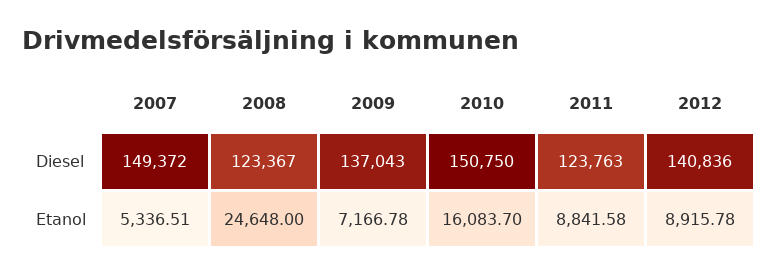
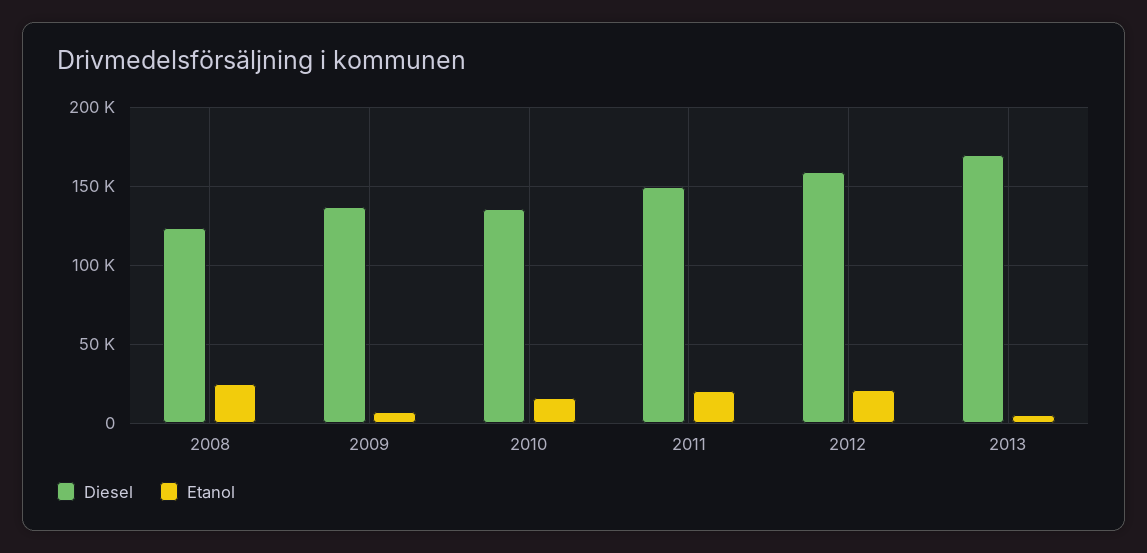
Diesel, 2007: 149372 -> none
Diesel, 2010: 150750 -> 135000
Diesel, 2011: 123763 -> 150000
Diesel, 2012: 140836 -> 160000
Etanol, 2007: 5336.51 -> none
Etanol, 2011: 8841.58 -> 20000
Etanol, 2012: 8915.78 -> 20000
Diesel, 2013: none -> 170000
Etanol, 2013: none -> 5000

